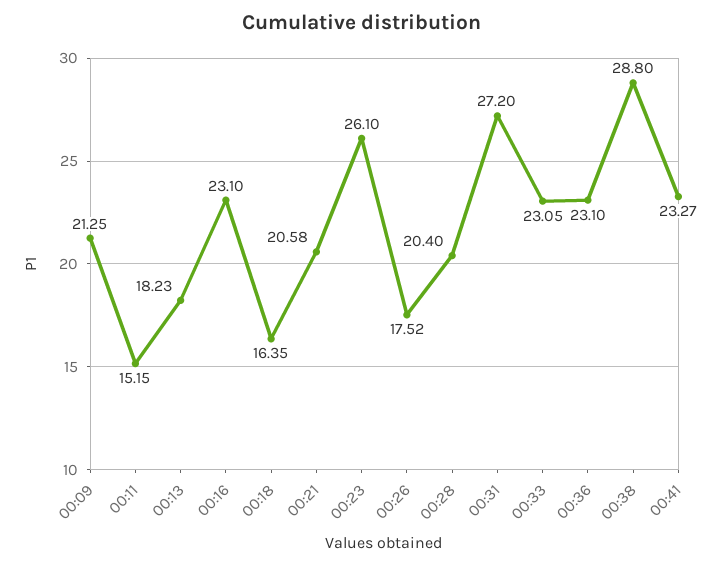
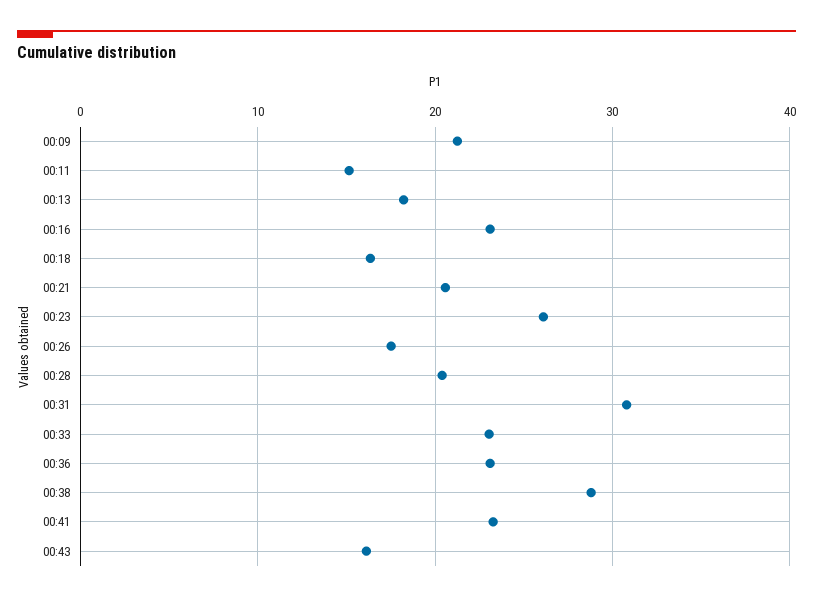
00:31: 27.2 -> 31
00:43: none -> 16

